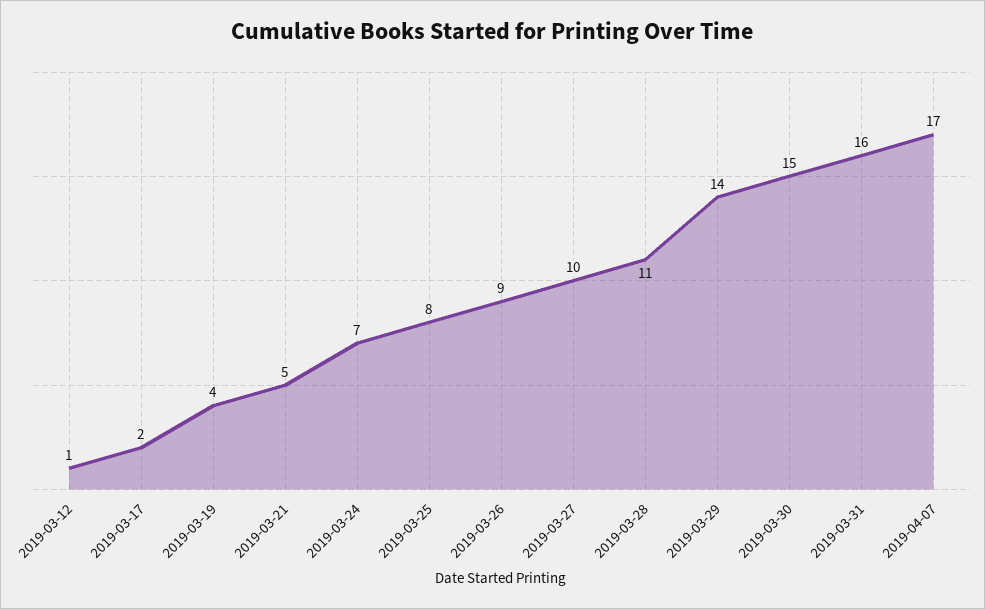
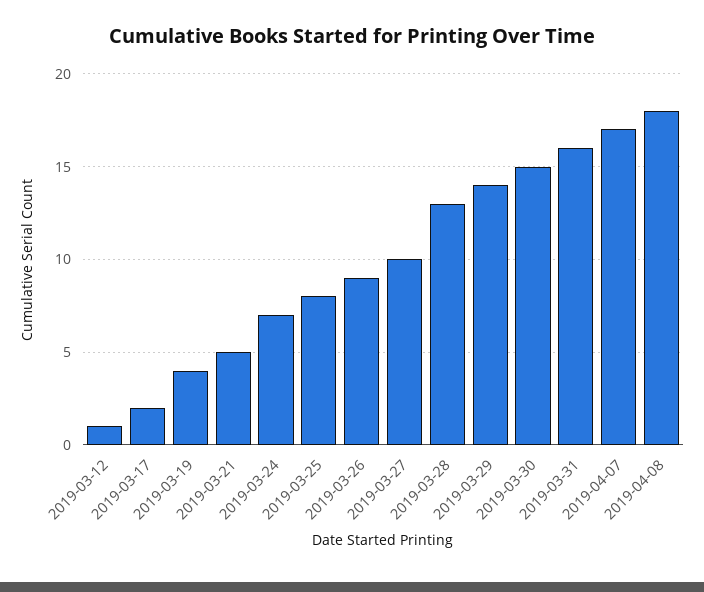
2019-03-28: 11 -> 13
2019-04-08: none -> 18

